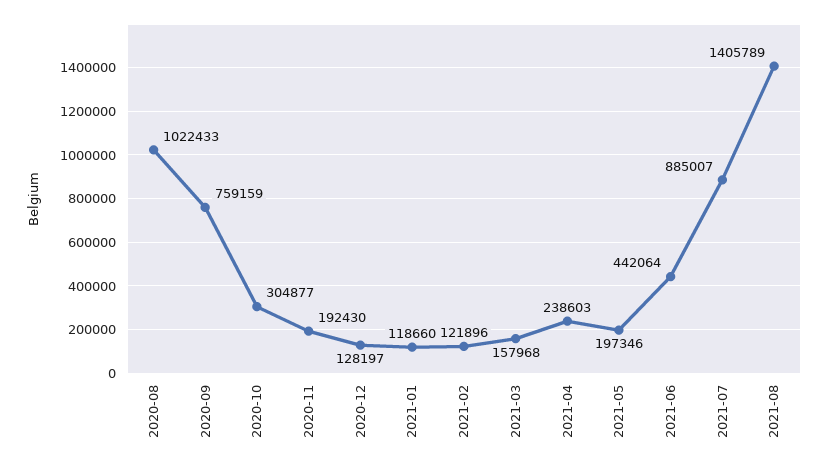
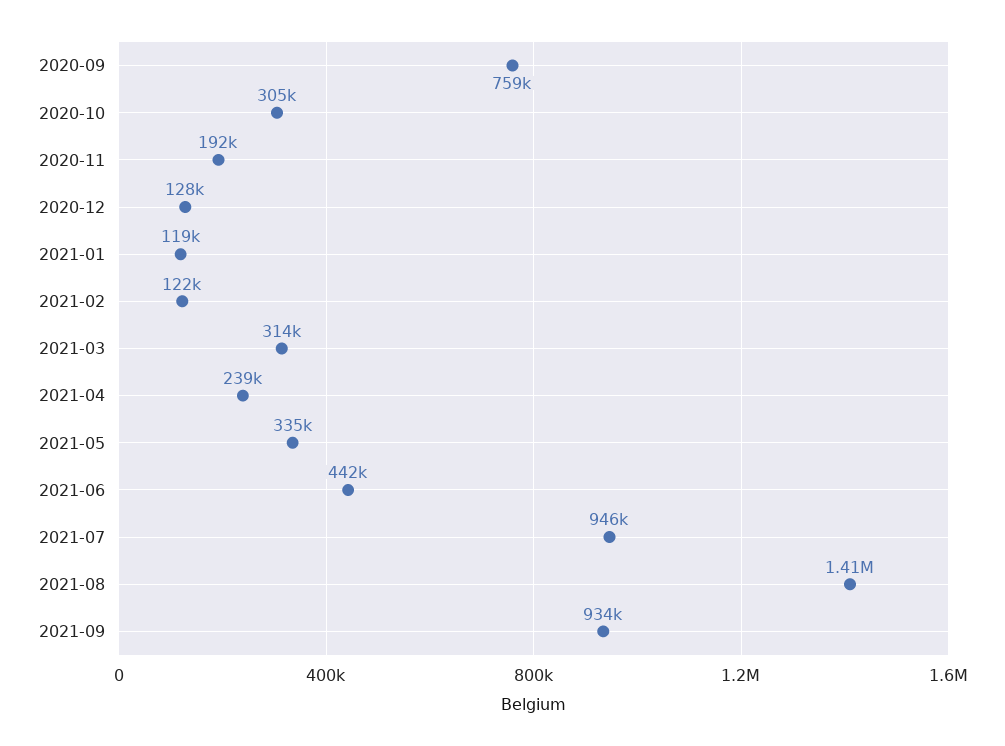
2020-08: 1022433 -> none
2021-03: 157968 -> 314000
2021-05: 197346 -> 335000
2021-07: 885007 -> 946000
2021-09: none -> 934000

